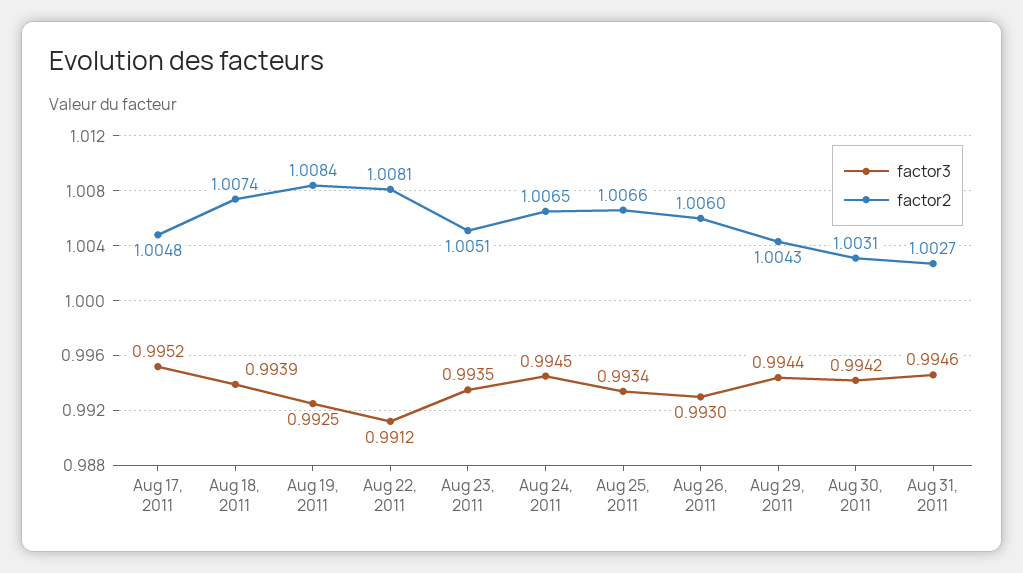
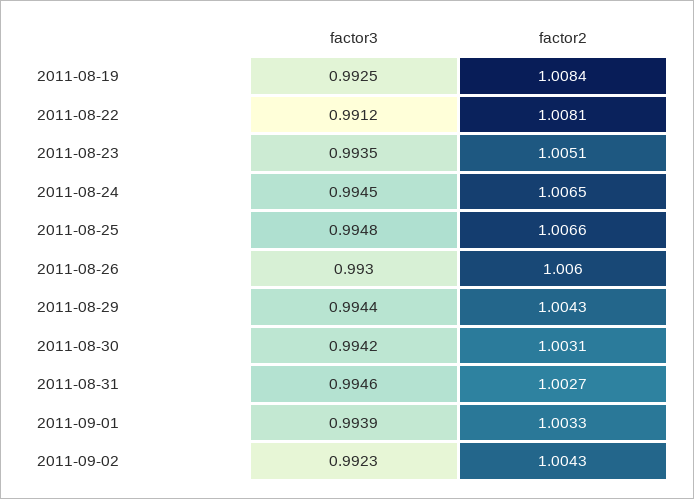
factor3, Aug 17, 2011: 0.9952 -> none
factor2, Aug 17, 2011: 1.0048 -> none
factor3, Aug 18, 2011: 0.9939 -> none
factor2, Aug 18, 2011: 1.0074 -> none
factor3, Aug 25, 2011: 0.9934 -> 0.9948
factor3, 2011-09-01: none -> 0.9939
factor2, 2011-09-01: none -> 1.0033
factor3, 2011-09-02: none -> 0.9923
factor2, 2011-09-02: none -> 1.0043

